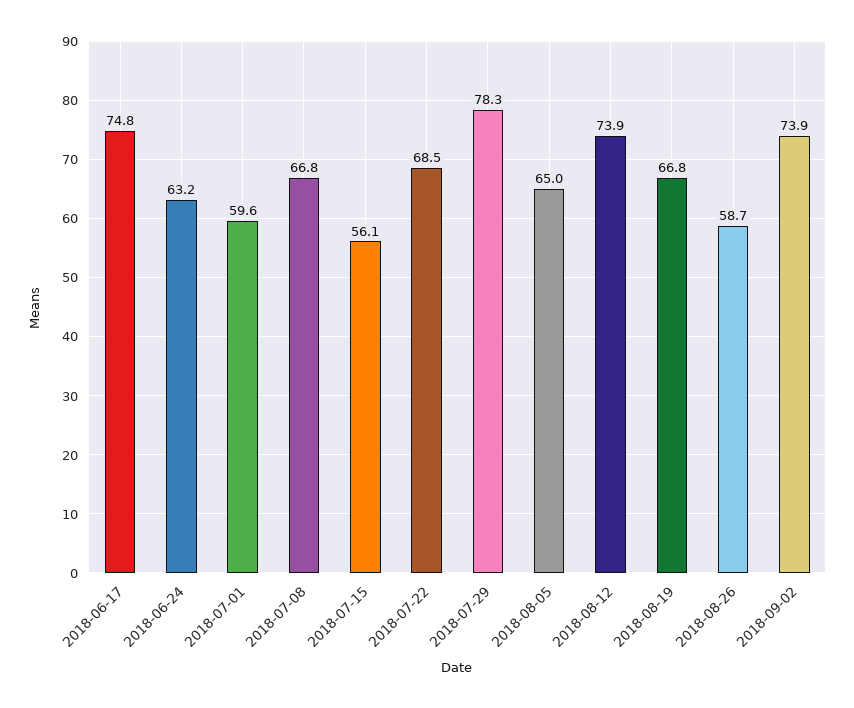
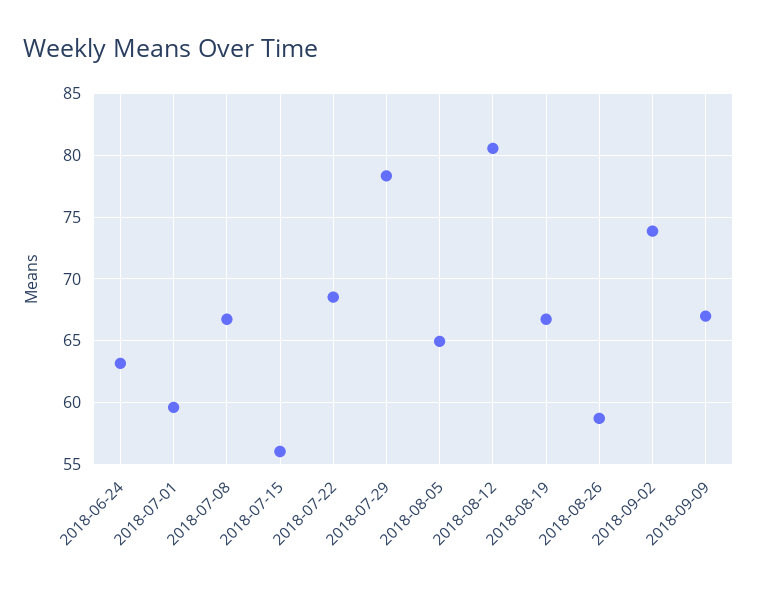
2018-06-17: 74.8 -> none
2018-08-12: 73.9 -> 80.5
2018-09-09: none -> 67

